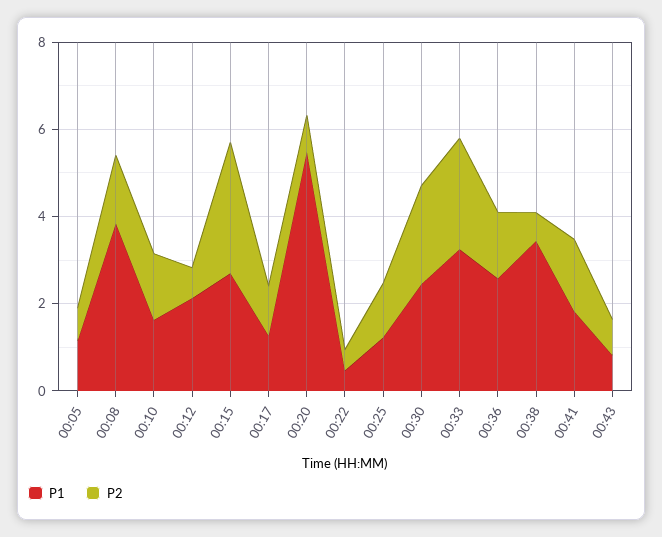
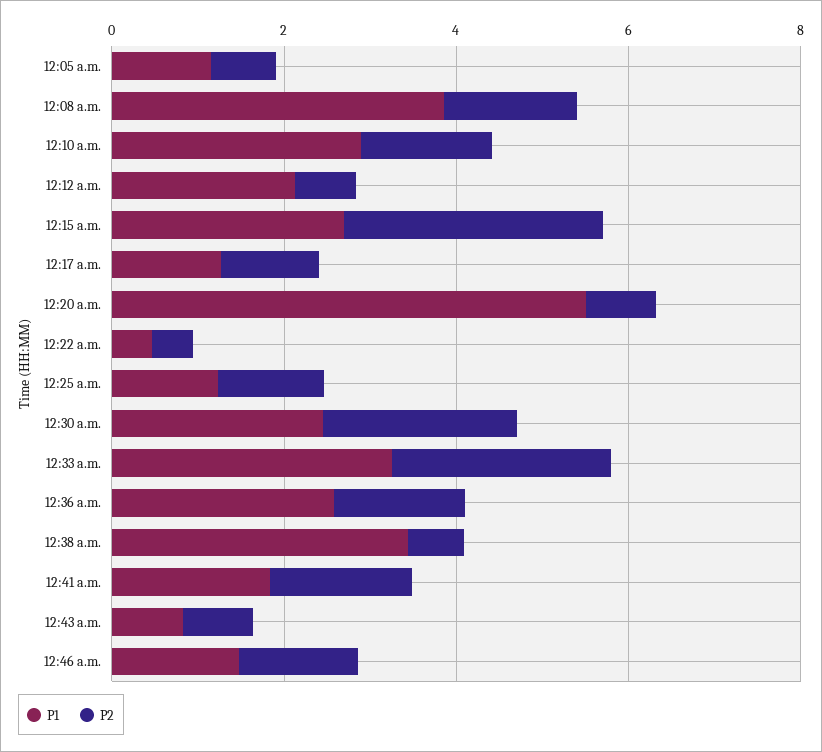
P1, 00:10: 1.5 -> 3
P1, 12:46 a.m.: none -> 1.5
P2, 12:46 a.m.: none -> 1.5

